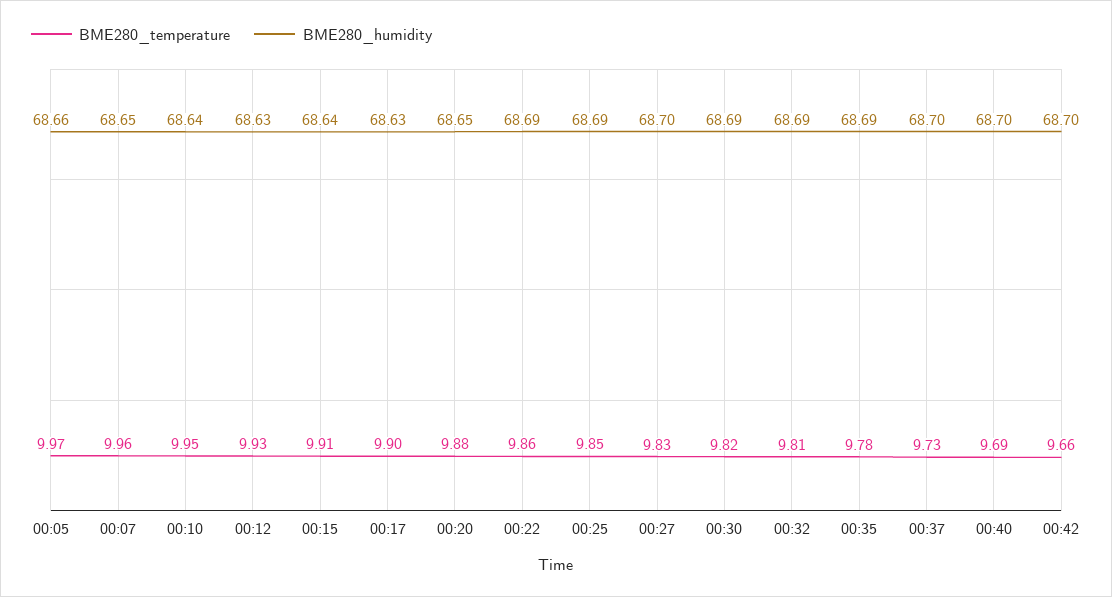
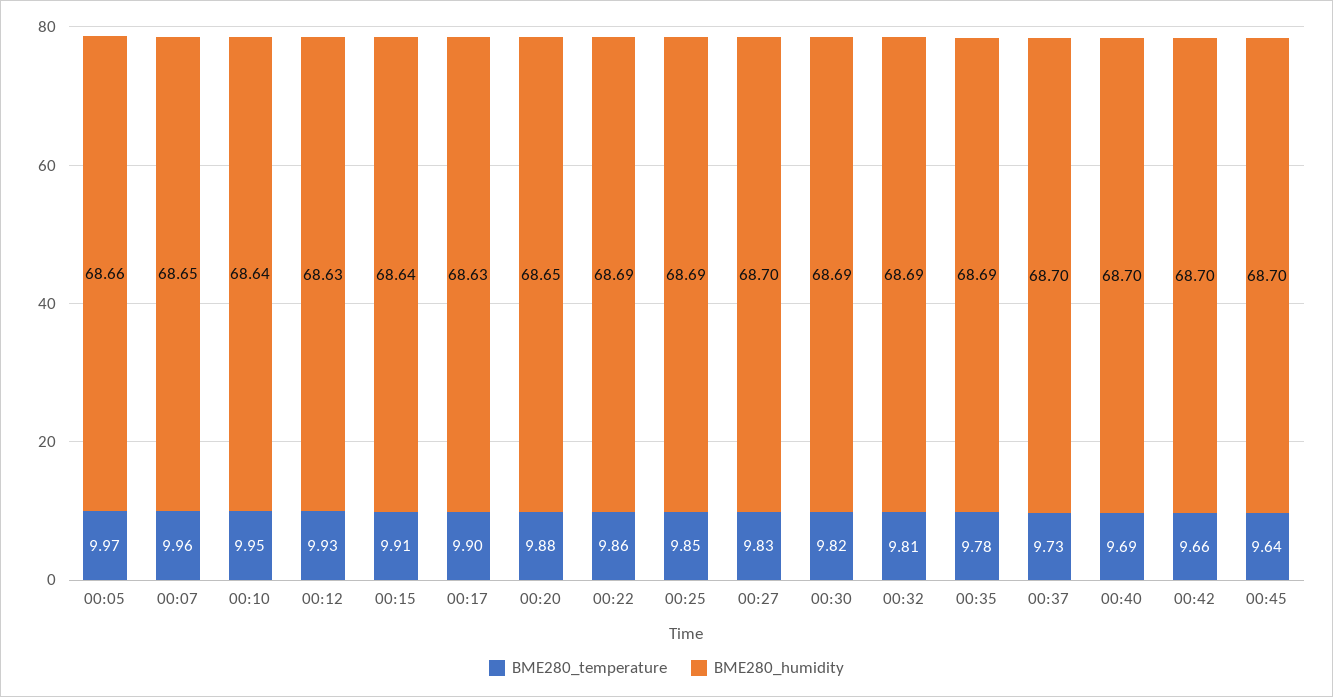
BME280_temperature, 00:45: none -> 9.64
BME280_humidity, 00:45: none -> 68.7

